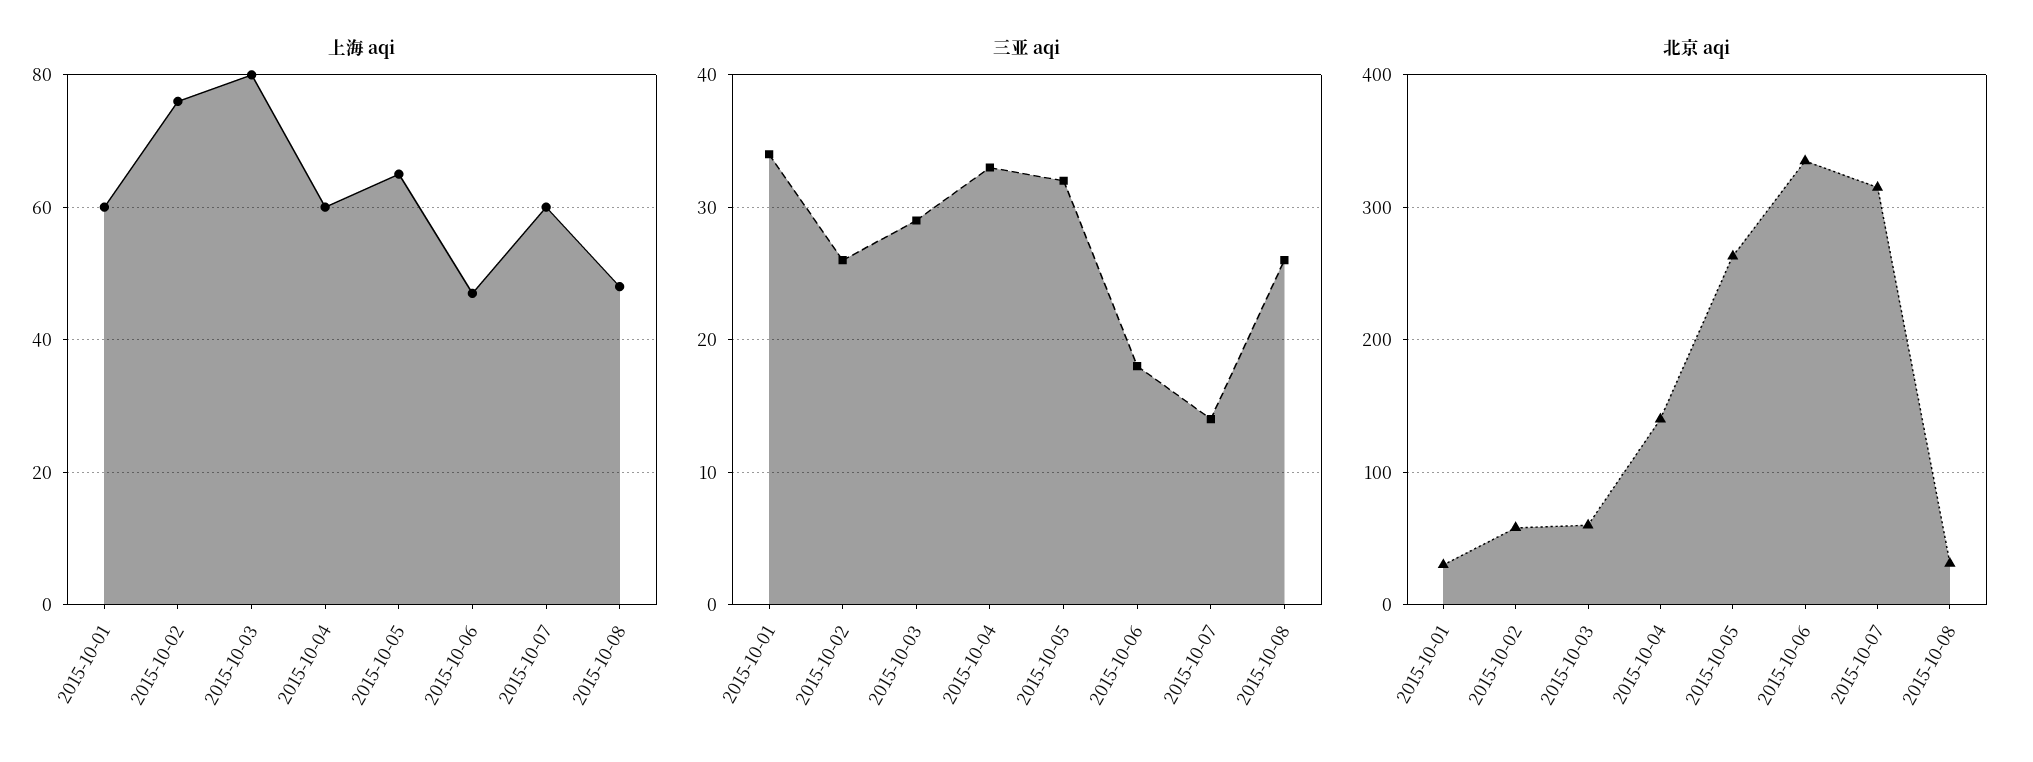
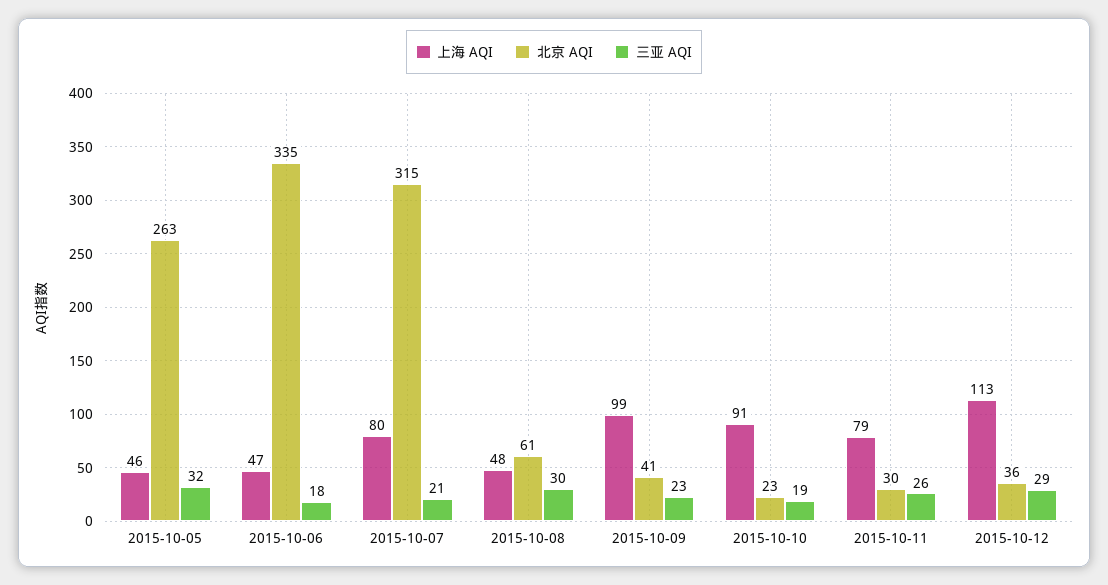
上海 aqi, 2015-10-01: 60 -> none
上海 aqi, 2015-10-02: 75 -> none
上海 aqi, 2015-10-03: 80 -> none
上海 aqi, 2015-10-04: 60 -> none
上海 aqi, 2015-10-05: 65 -> 46
上海 aqi, 2015-10-07: 60 -> 80
三亚 aqi, 2015-10-01: 34 -> none
三亚 aqi, 2015-10-02: 26 -> none
三亚 aqi, 2015-10-03: 29 -> none
三亚 aqi, 2015-10-04: 33 -> none
三亚 aqi, 2015-10-07: 14 -> 21
三亚 aqi, 2015-10-08: 26 -> 30
北京 aqi, 2015-10-01: 30 -> none
北京 aqi, 2015-10-02: 60 -> none
北京 aqi, 2015-10-03: 60 -> none
北京 aqi, 2015-10-04: 140 -> none
北京 aqi, 2015-10-08: 30 -> 61
上海 aqi, 2015-10-09: none -> 99
北京 aqi, 2015-10-09: none -> 41
三亚 aqi, 2015-10-09: none -> 23
上海 aqi, 2015-10-10: none -> 91
北京 aqi, 2015-10-10: none -> 23
三亚 aqi, 2015-10-10: none -> 19
上海 aqi, 2015-10-11: none -> 79
北京 aqi, 2015-10-11: none -> 30
三亚 aqi, 2015-10-11: none -> 26
上海 aqi, 2015-10-12: none -> 113
北京 aqi, 2015-10-12: none -> 36
三亚 aqi, 2015-10-12: none -> 29

